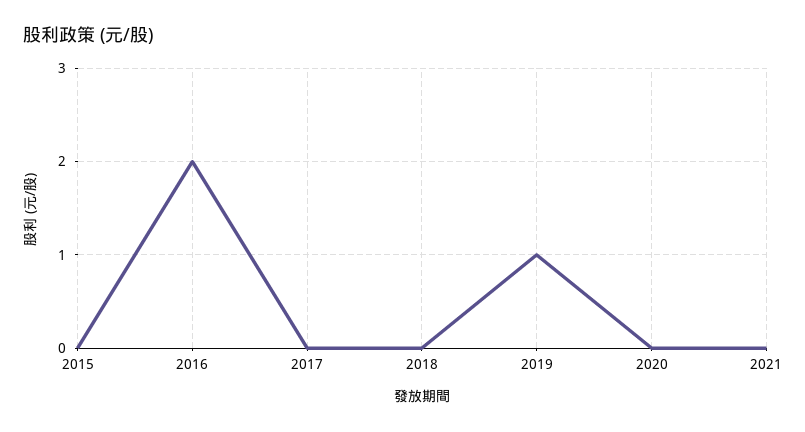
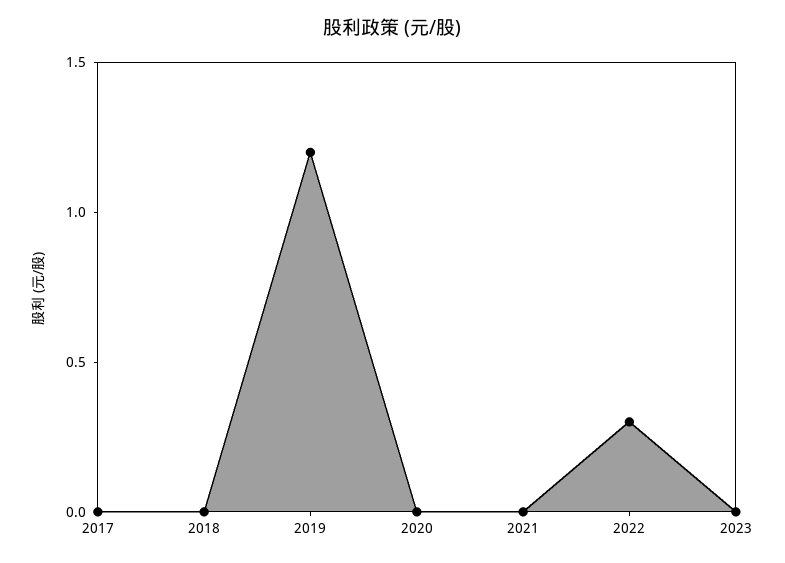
2015: 0 -> none
2016: 2 -> none
2019: 1 -> 1.2
2022: none -> 0.3
2023: none -> 0

